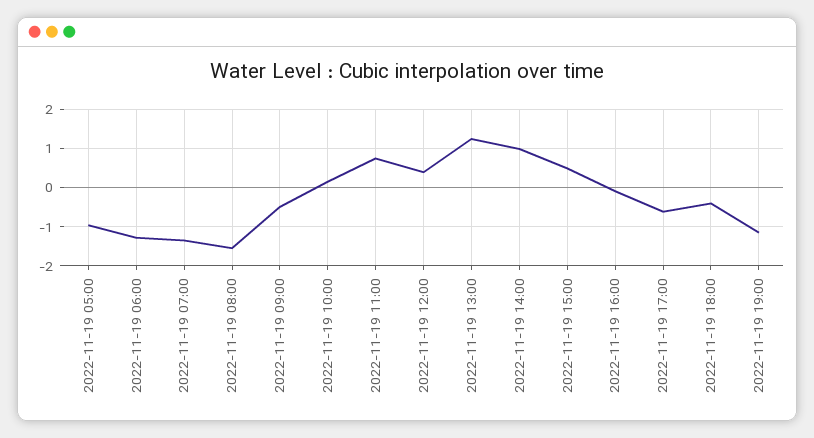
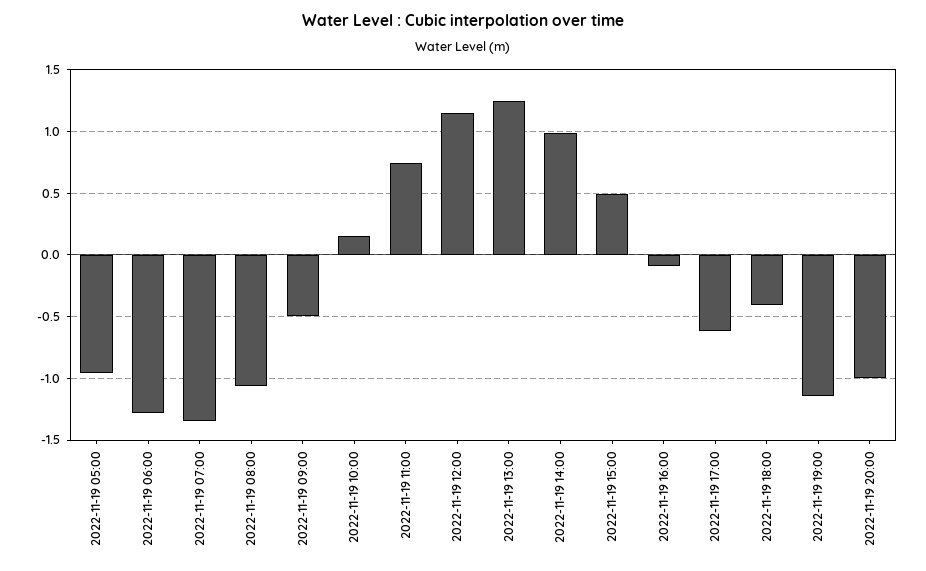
2022-11-19 08:00: -1.6 -> -1.05
2022-11-19 12:00: 0.4 -> 1.15
2022-11-19 20:00: none -> -1

